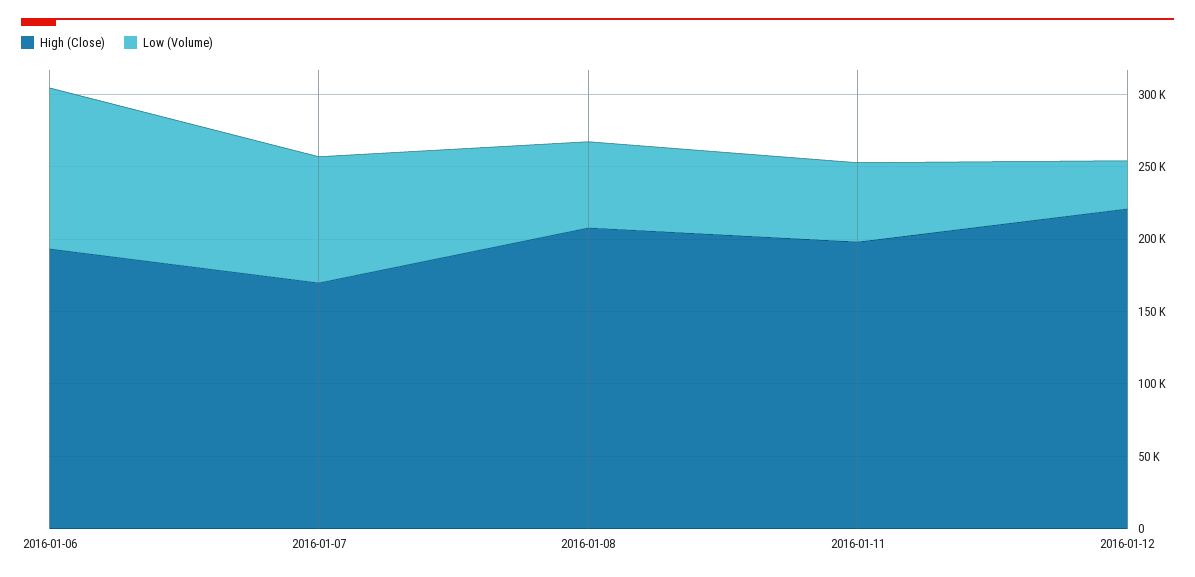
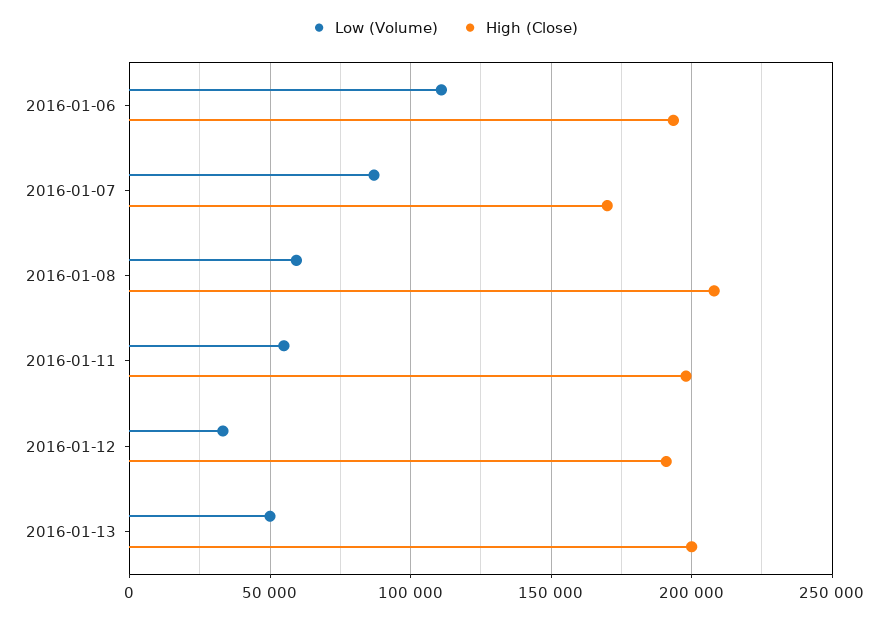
High (Close), 2016-01-12: 220000 -> 190000
Low (Volume), 2016-01-13: none -> 50000
High (Close), 2016-01-13: none -> 200000

